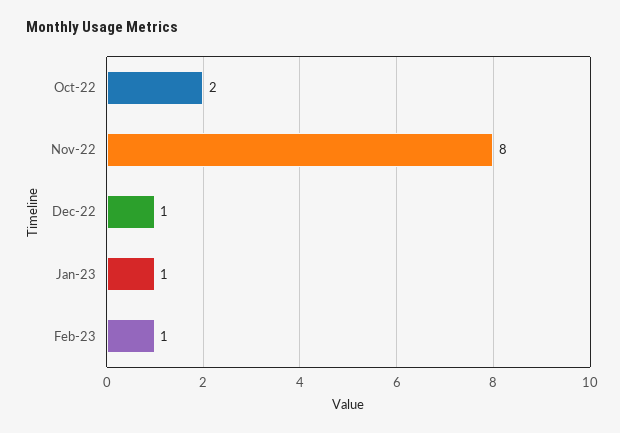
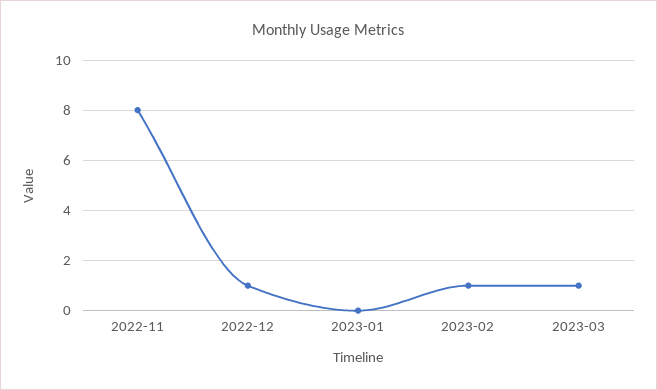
Oct-22: 2 -> none
Jan-23: 1 -> 0
2023-03: none -> 1

